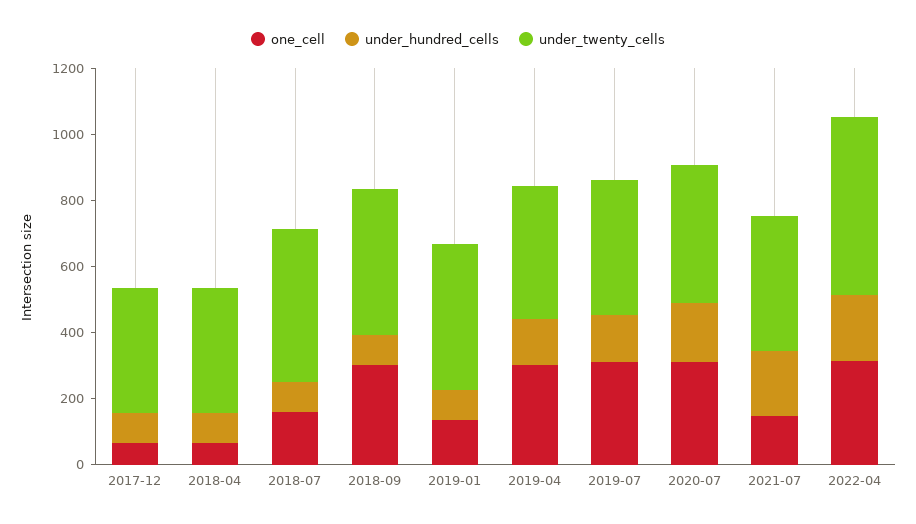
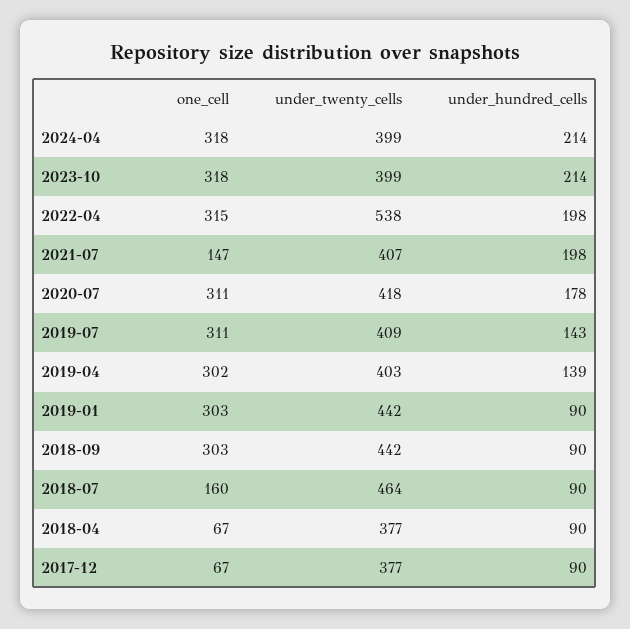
one_cell, 2019-01: 150 -> 303
one_cell, 2024-04: none -> 318
under_twenty_cells, 2024-04: none -> 399
under_hundred_cells, 2024-04: none -> 214
one_cell, 2023-10: none -> 318
under_twenty_cells, 2023-10: none -> 399
under_hundred_cells, 2023-10: none -> 214

